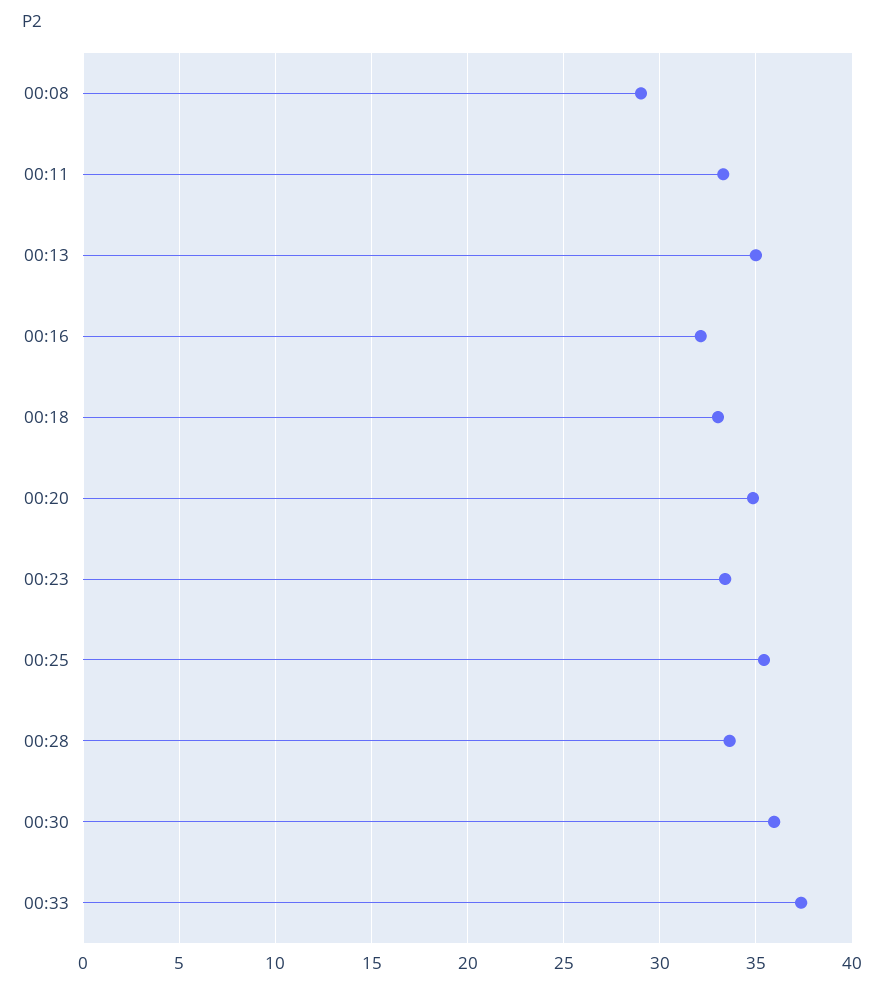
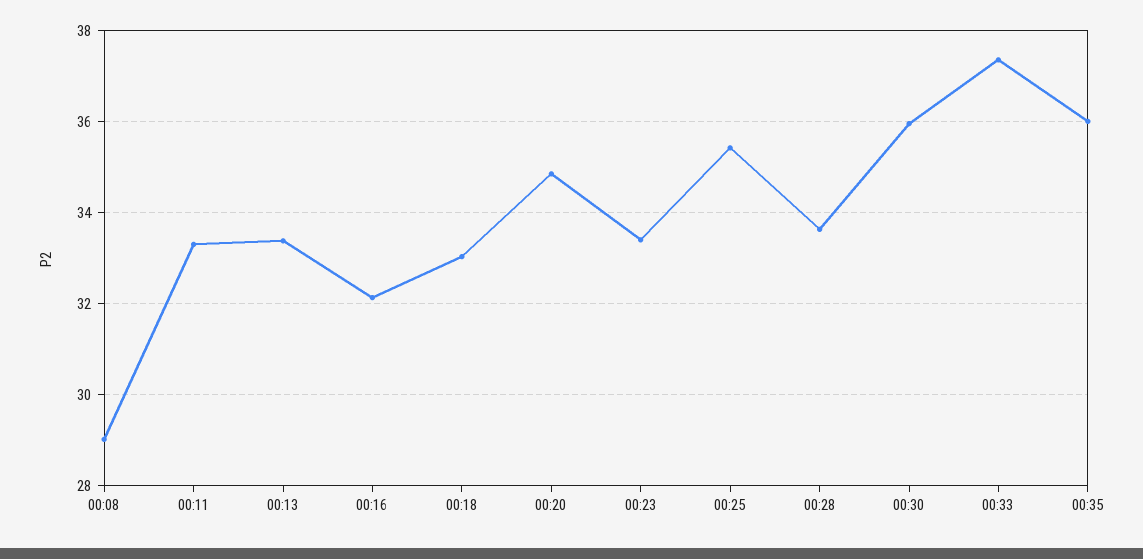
00:13: 35 -> 33.4
00:35: none -> 36

